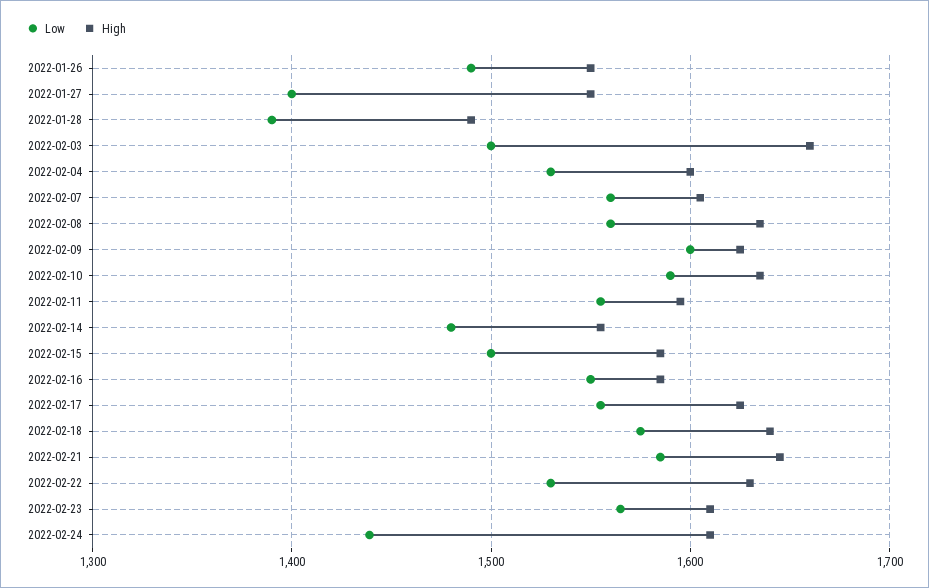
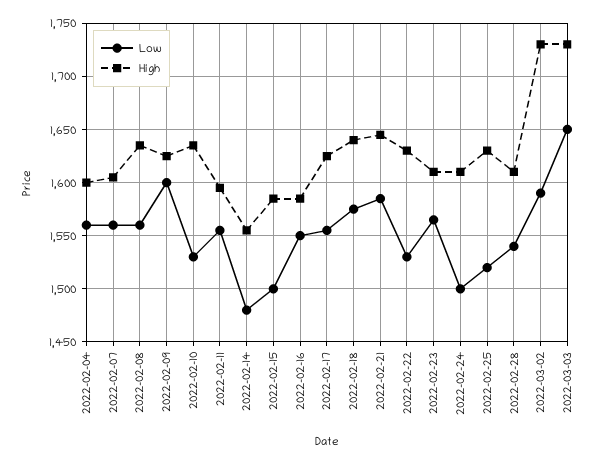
Low, 2022-01-26: 1490 -> none
High, 2022-01-26: 1550 -> none
Low, 2022-01-27: 1400 -> none
High, 2022-01-27: 1550 -> none
Low, 2022-01-28: 1390 -> none
High, 2022-01-28: 1490 -> none
Low, 2022-02-03: 1500 -> none
High, 2022-02-03: 1660 -> none
Low, 2022-02-04: 1530 -> 1560
Low, 2022-02-10: 1590 -> 1530
Low, 2022-02-24: 1440 -> 1500
Low, 2022-02-25: none -> 1520
High, 2022-02-25: none -> 1630
Low, 2022-02-28: none -> 1540
High, 2022-02-28: none -> 1610
Low, 2022-03-02: none -> 1590
High, 2022-03-02: none -> 1730
Low, 2022-03-03: none -> 1650
High, 2022-03-03: none -> 1730

